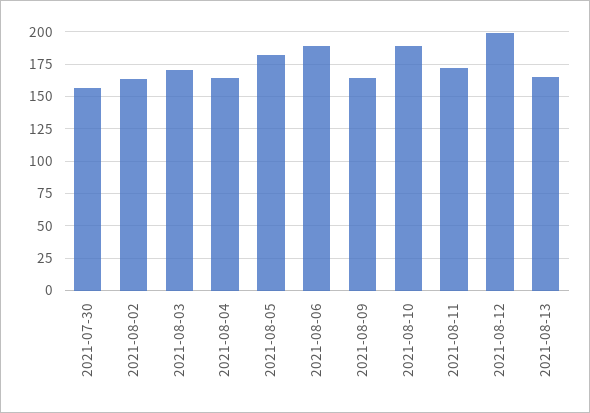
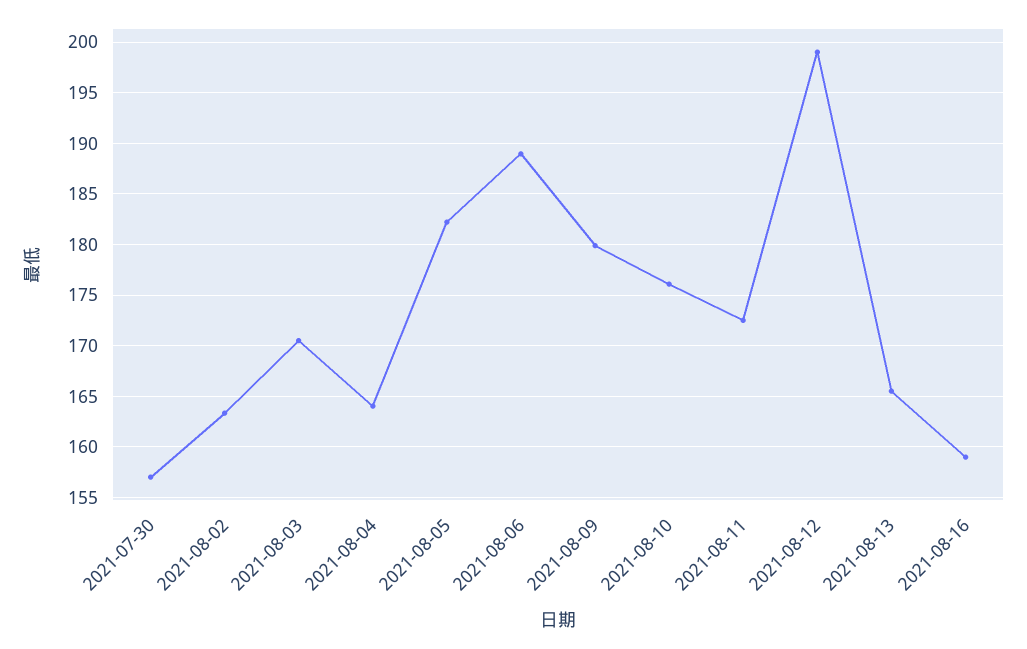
2021-08-09: 165 -> 180
2021-08-10: 190 -> 176
2021-08-16: none -> 159

